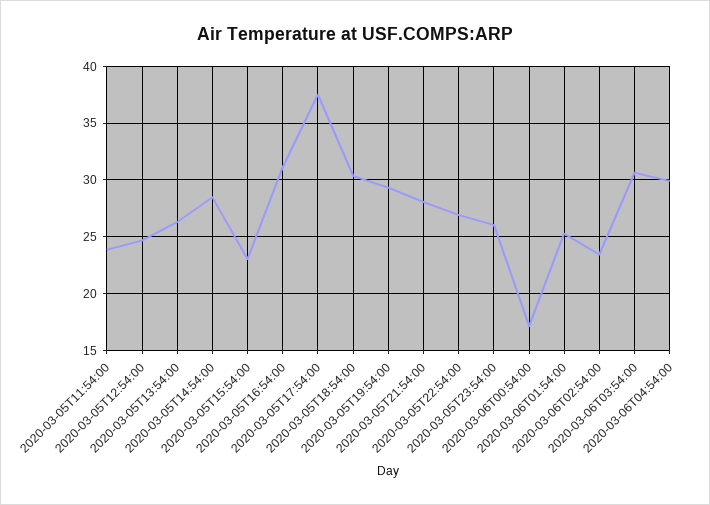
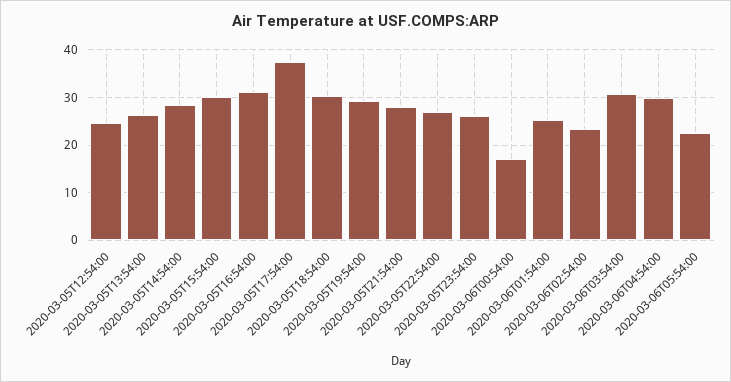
2020-03-05T11:54:00: 24 -> none
2020-03-05T15:54:00: 23 -> 30
2020-03-06T05:54:00: none -> 22

